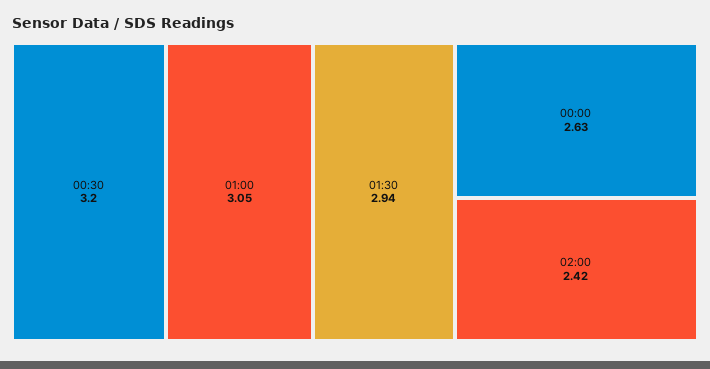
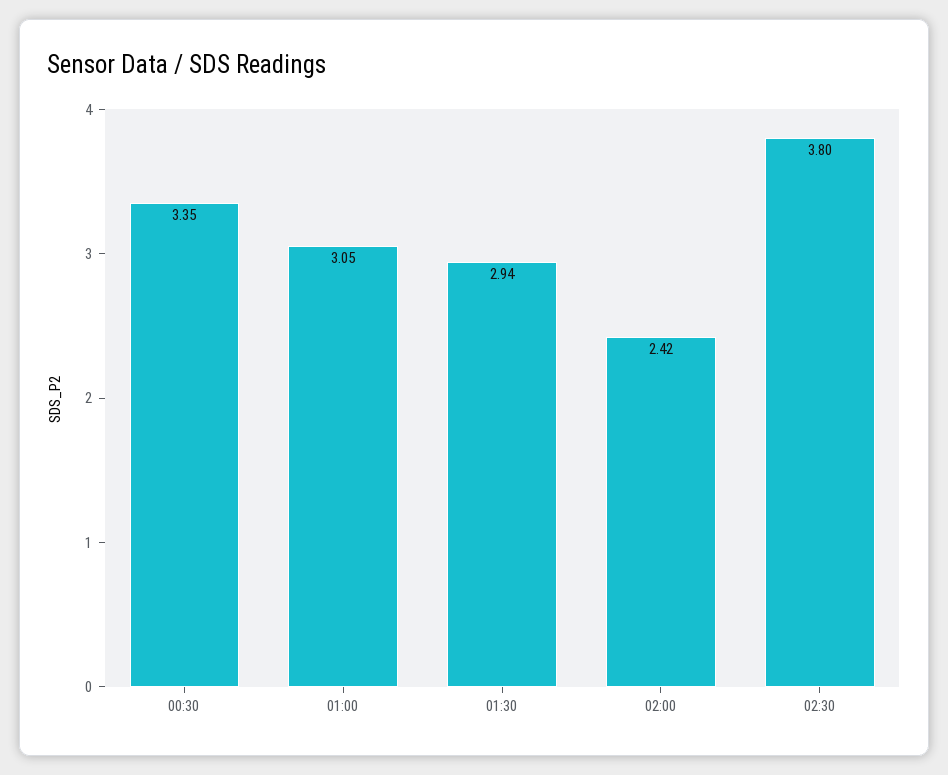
00:30: 3.2 -> 3.35
00:00: 2.63 -> none
02:30: none -> 3.8

